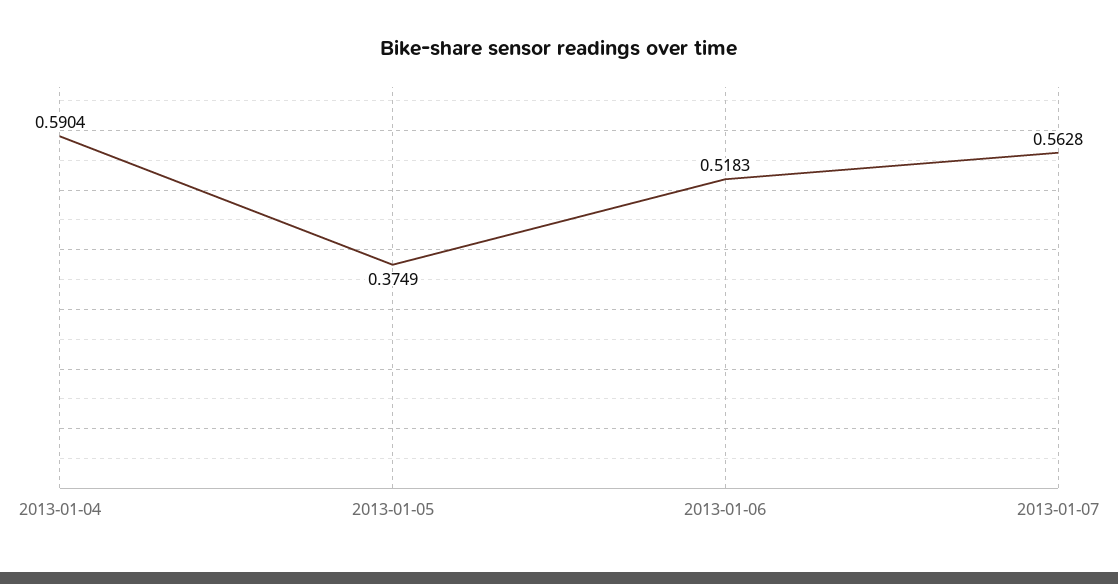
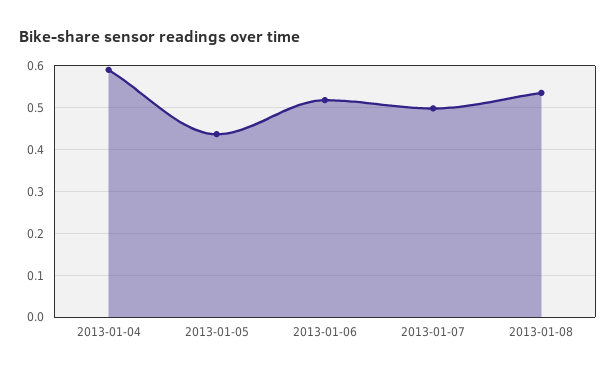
2013-01-05: 0.3749 -> 0.44
2013-01-07: 0.5628 -> 0.5
2013-01-08: none -> 0.54

